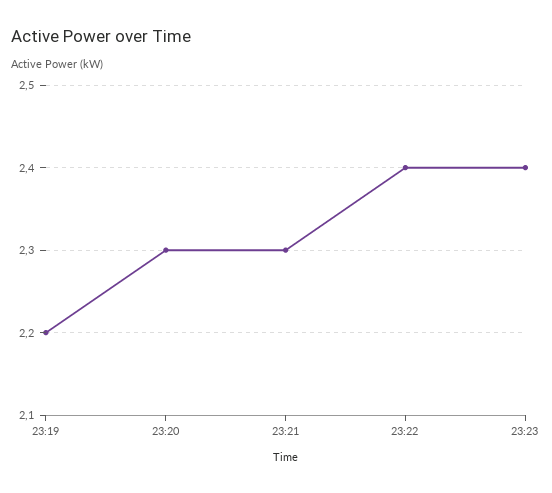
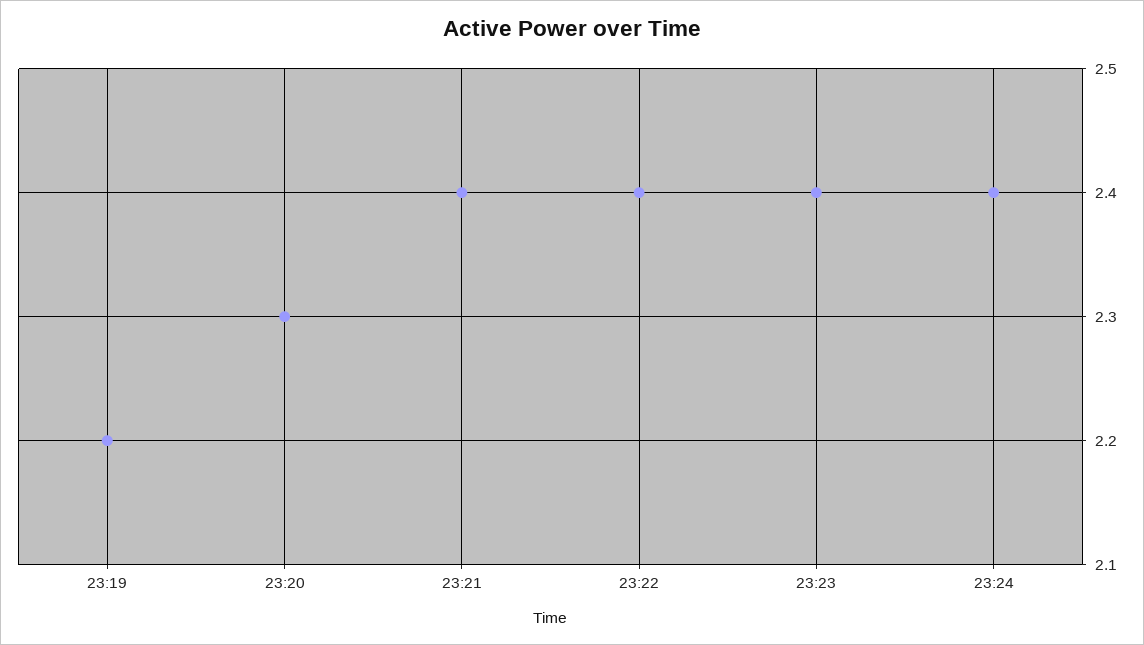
23:21: 2.3 -> 2.4
23:24: none -> 2.4

